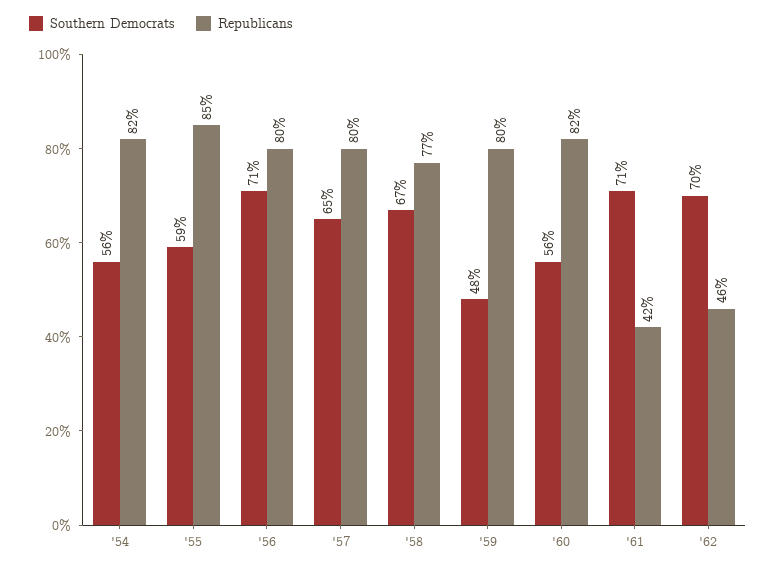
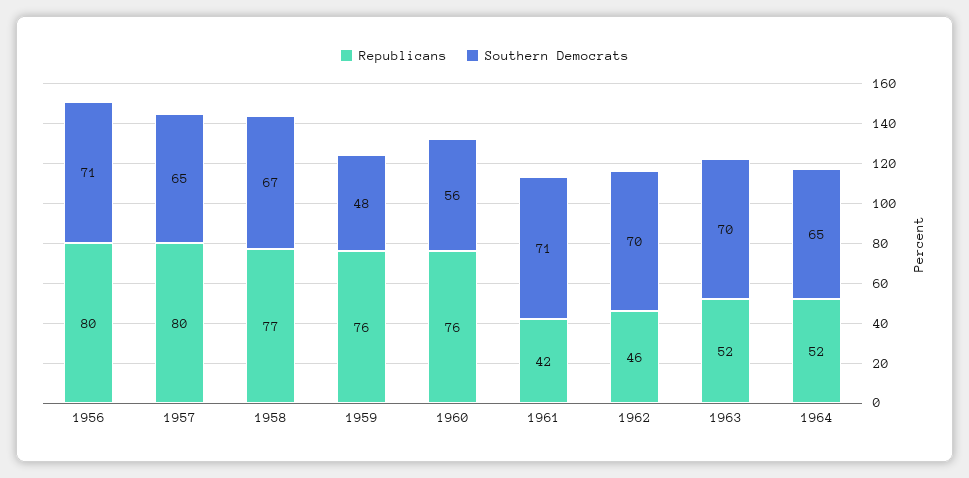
Southern Democrats, '54: 56 -> none
Republicans, '54: 82 -> none
Southern Democrats, '55: 59 -> none
Republicans, '55: 85 -> none
Republicans, '59: 80 -> 76
Republicans, '60: 82 -> 76
Republicans, 1963: none -> 52
Southern Democrats, 1963: none -> 70
Republicans, 1964: none -> 52
Southern Democrats, 1964: none -> 65

